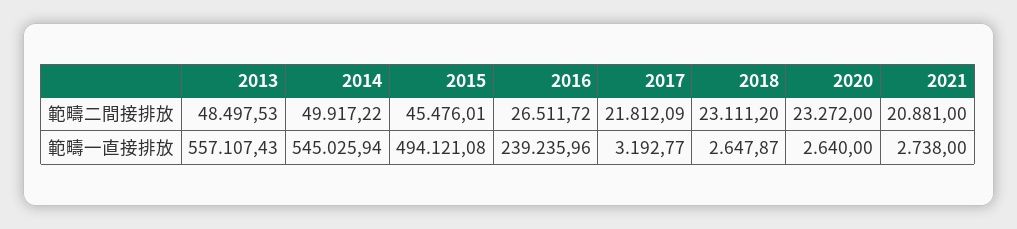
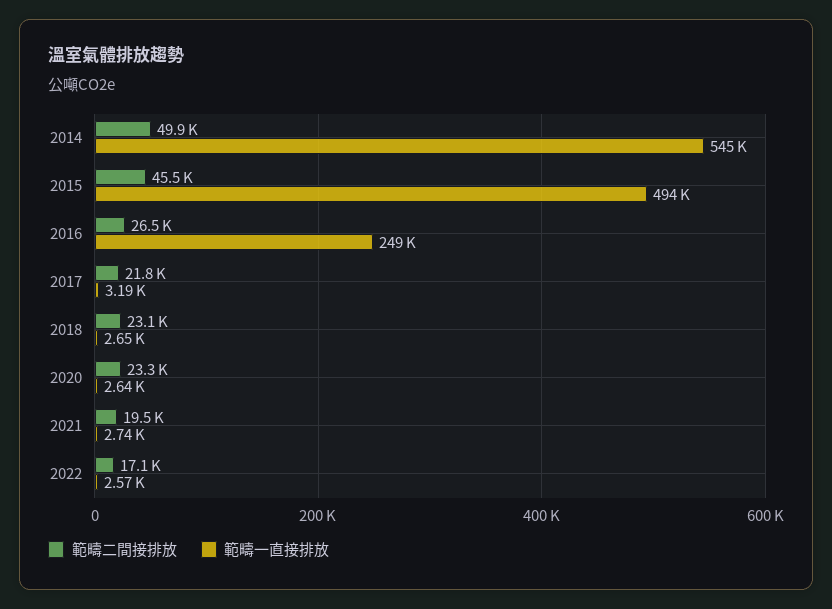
範疇二間接排放, 2013: 48497.53 -> none
範疇二間接排放, 2021: 20881 -> 19500
範疇一直接排放, 2013: 557107.43 -> none
範疇一直接排放, 2016: 239235.96 -> 249000
範疇二間接排放, 2022: none -> 17100
範疇一直接排放, 2022: none -> 2570

